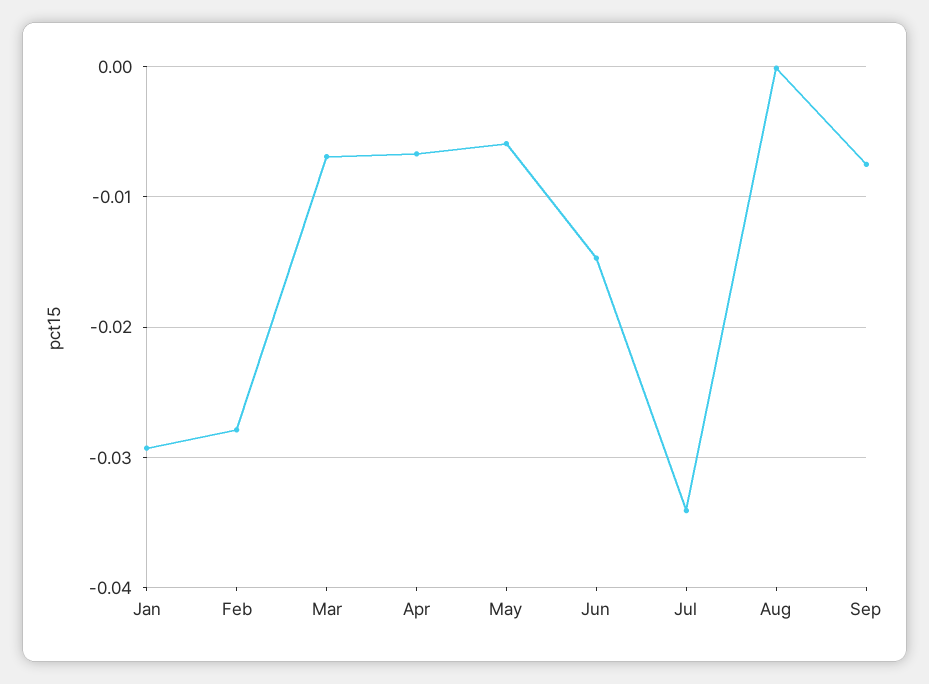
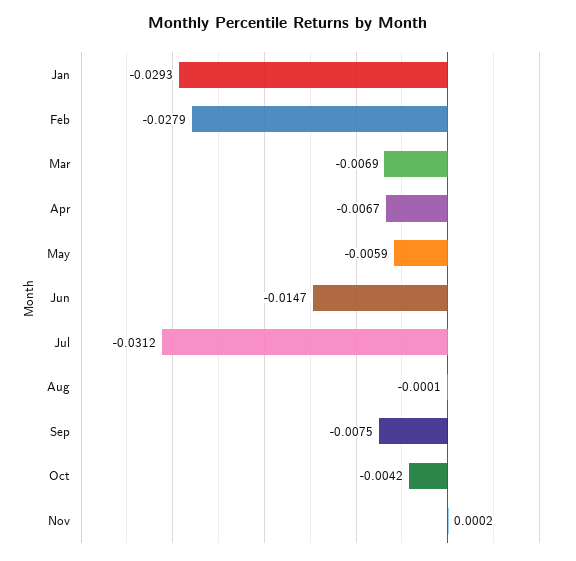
Jul: -0.034 -> -0.0312
Oct: none -> -0.0042
Nov: none -> 0.0002

